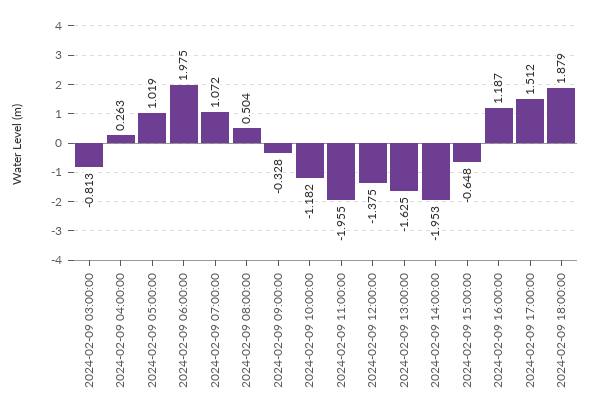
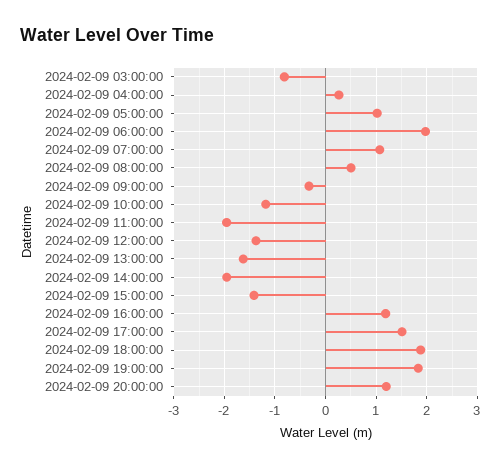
2024-02-09 15:00:00: -0.648 -> -1.4
2024-02-09 19:00:00: none -> 1.8
2024-02-09 20:00:00: none -> 1.2

